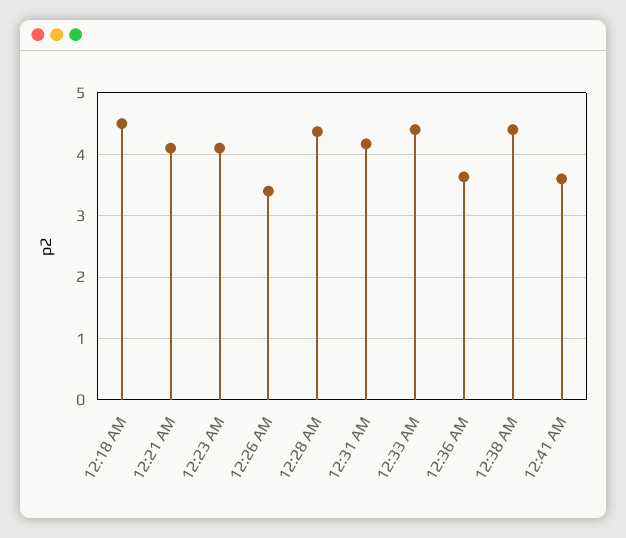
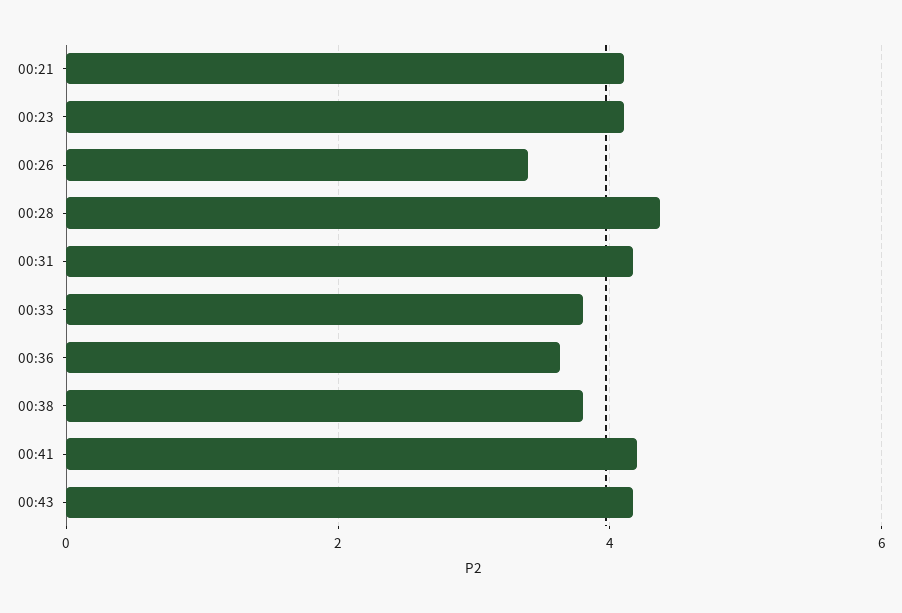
12:18 AM: 4.5 -> none
12:33 AM: 4.4 -> 3.8
12:38 AM: 4.4 -> 3.8
12:41 AM: 3.6 -> 4.2
00:43: none -> 4.2

